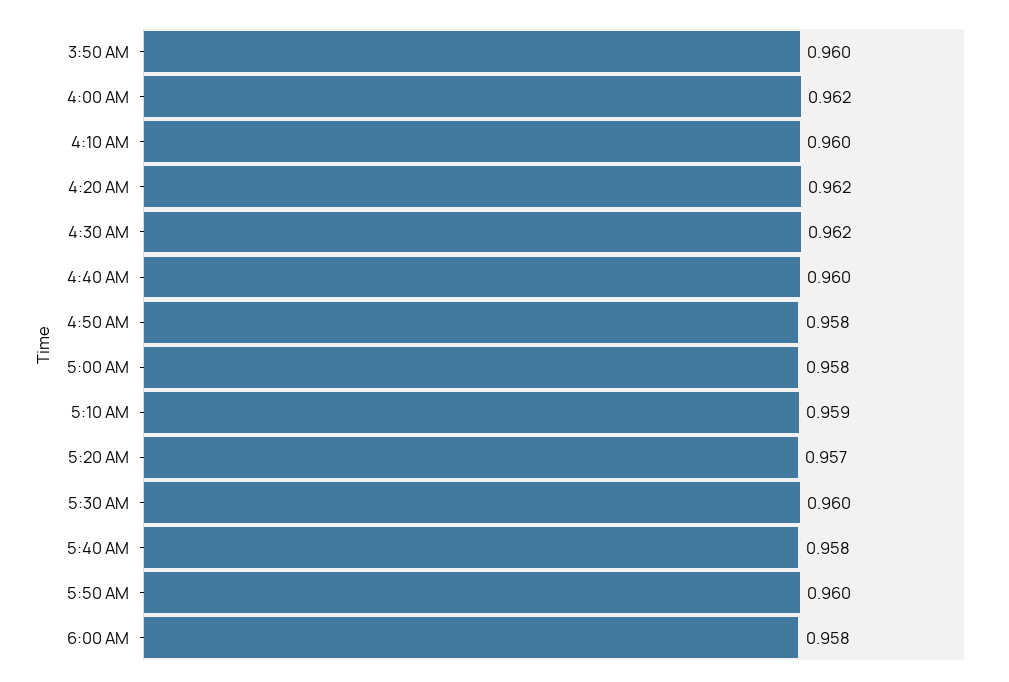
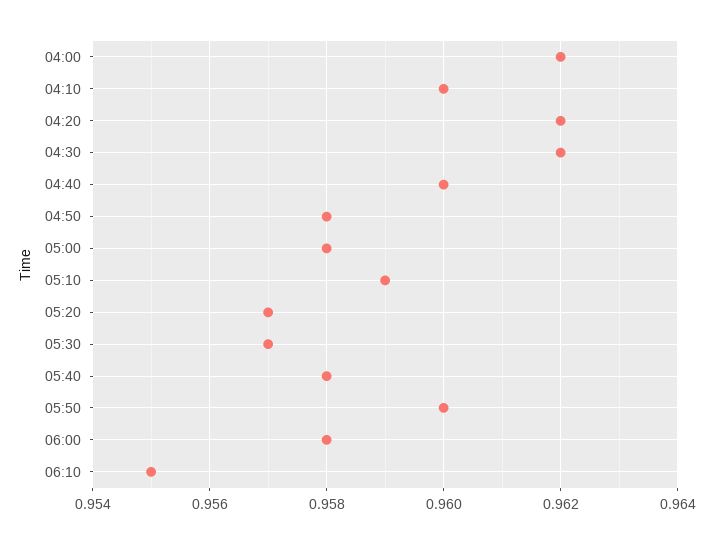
3:50 AM: 0.96 -> none
5:30 AM: 0.96 -> 0.957
06:10: none -> 0.955

